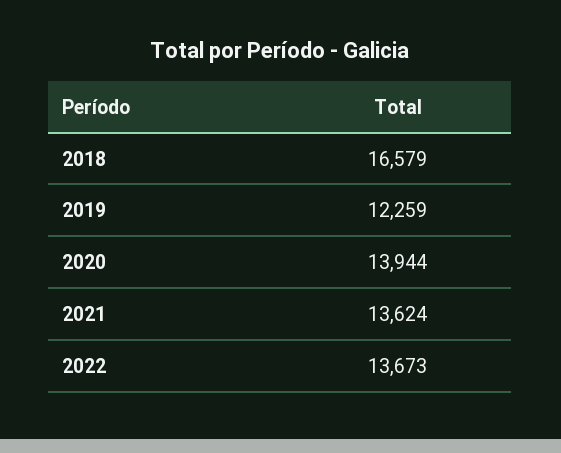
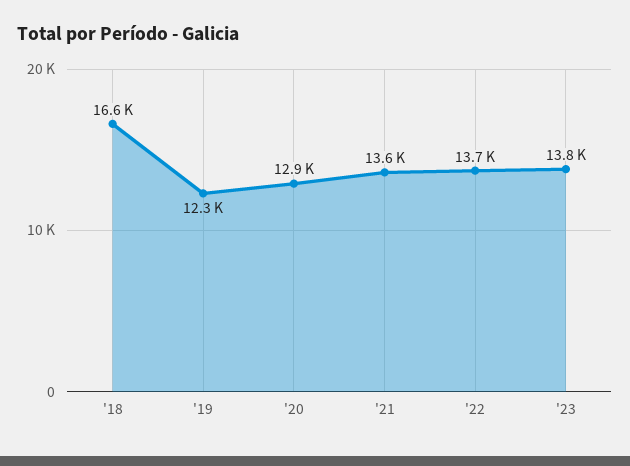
2020: 13944 -> 12900
'23: none -> 13800

